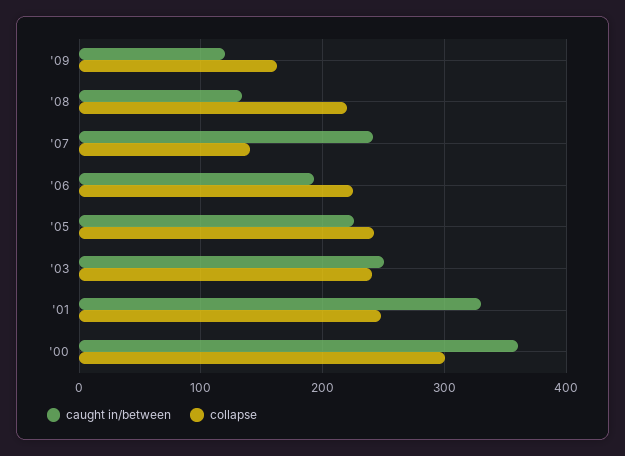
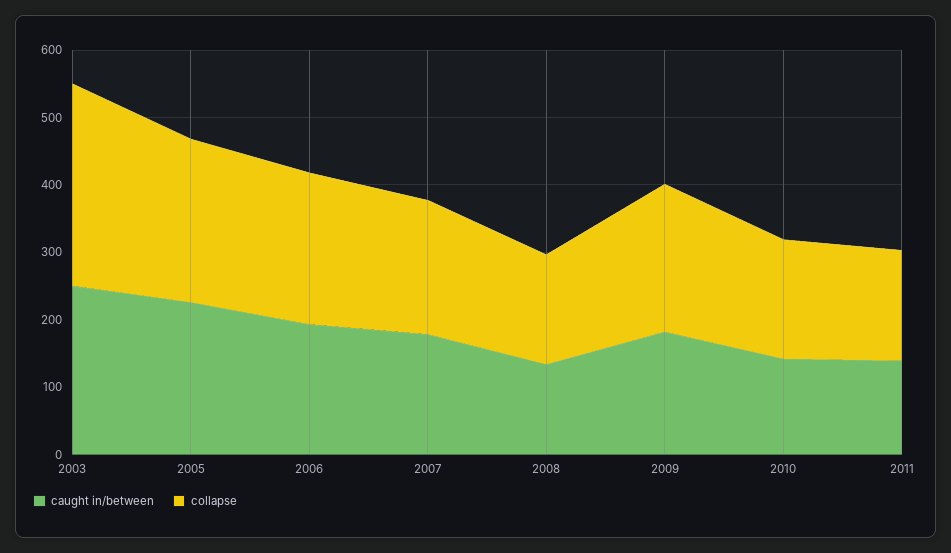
caught in/between, '09: 120 -> 180
collapse, '09: 160 -> 220
collapse, '08: 220 -> 160
caught in/between, '07: 240 -> 180
collapse, '07: 140 -> 200
collapse, '03: 240 -> 300
caught in/between, '01: 330 -> none
collapse, '01: 250 -> none
caught in/between, '00: 360 -> none
collapse, '00: 300 -> none
caught in/between, 2010: none -> 140
collapse, 2010: none -> 180
caught in/between, 2011: none -> 140
collapse, 2011: none -> 160

